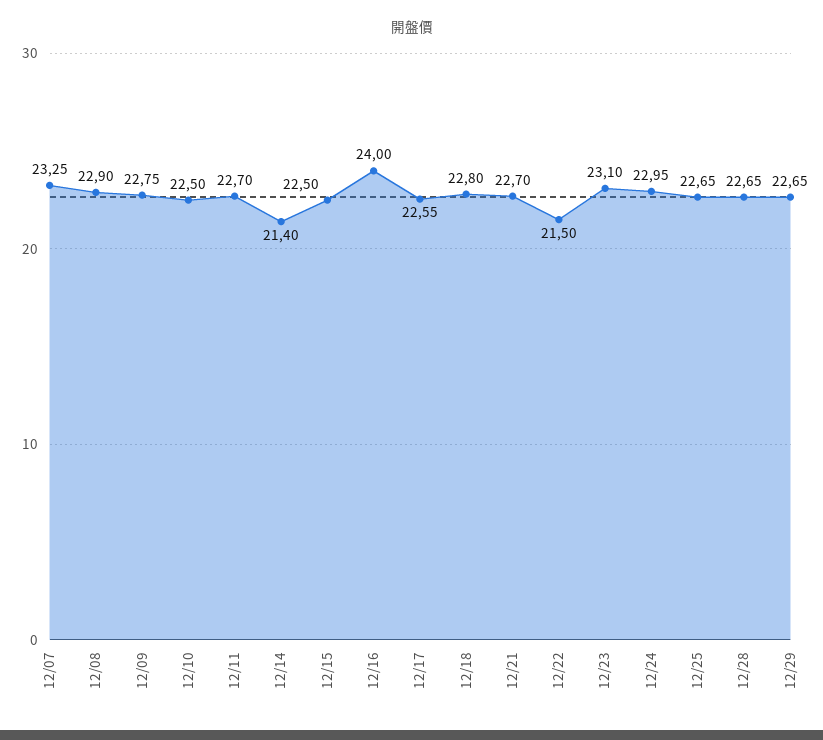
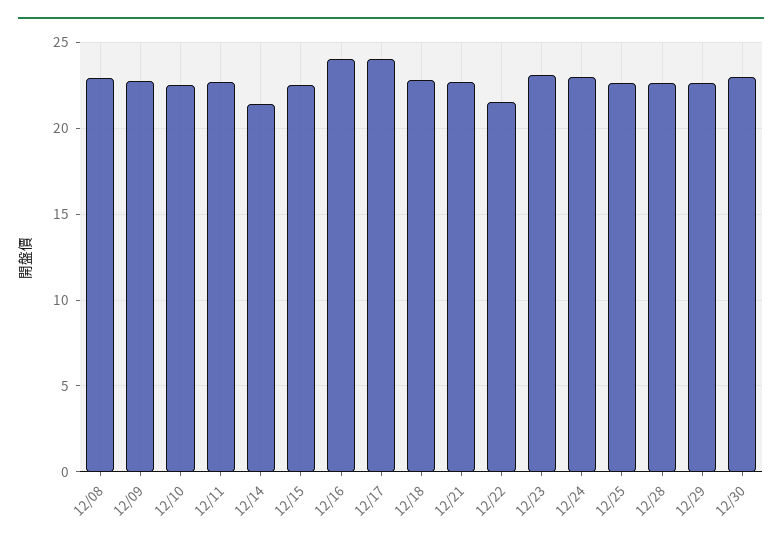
12/07: 23.25 -> none
12/17: 22.55 -> 24
12/30: none -> 23

